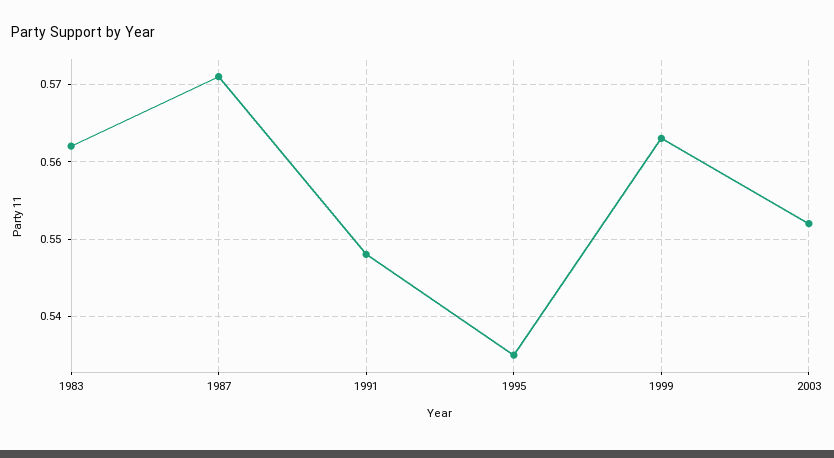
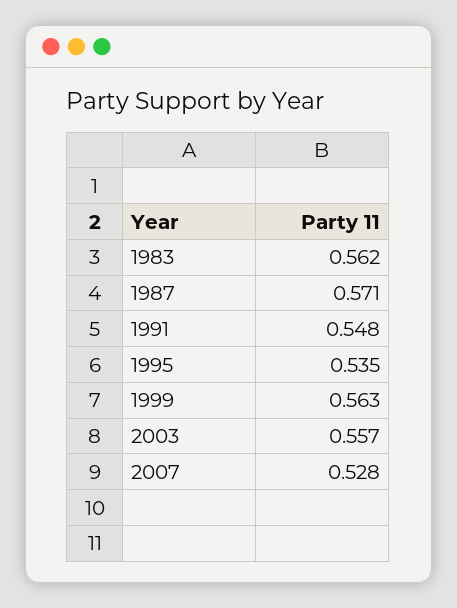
2003: 0.552 -> 0.557
2007: none -> 0.528

